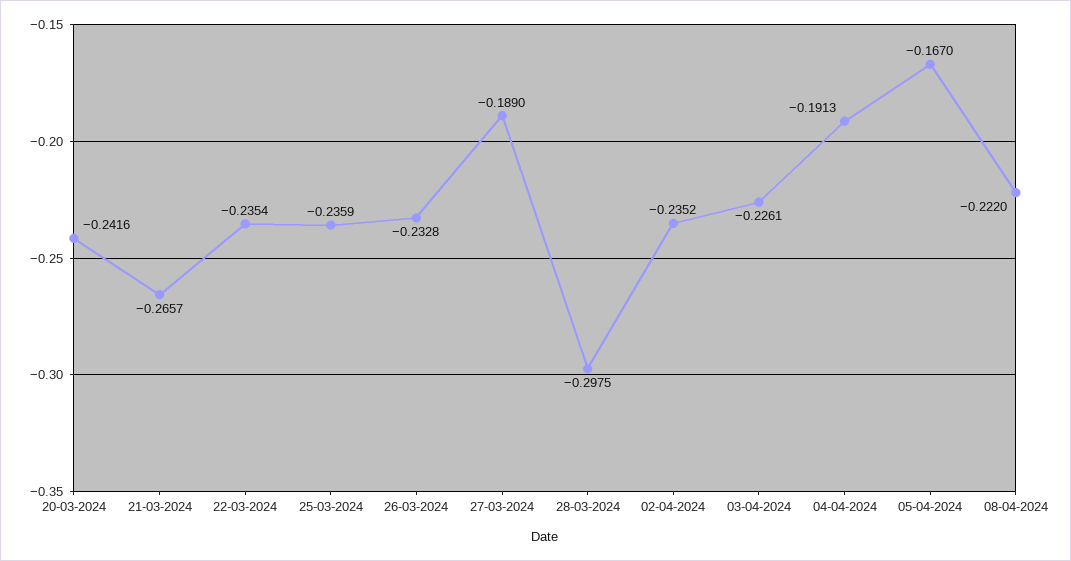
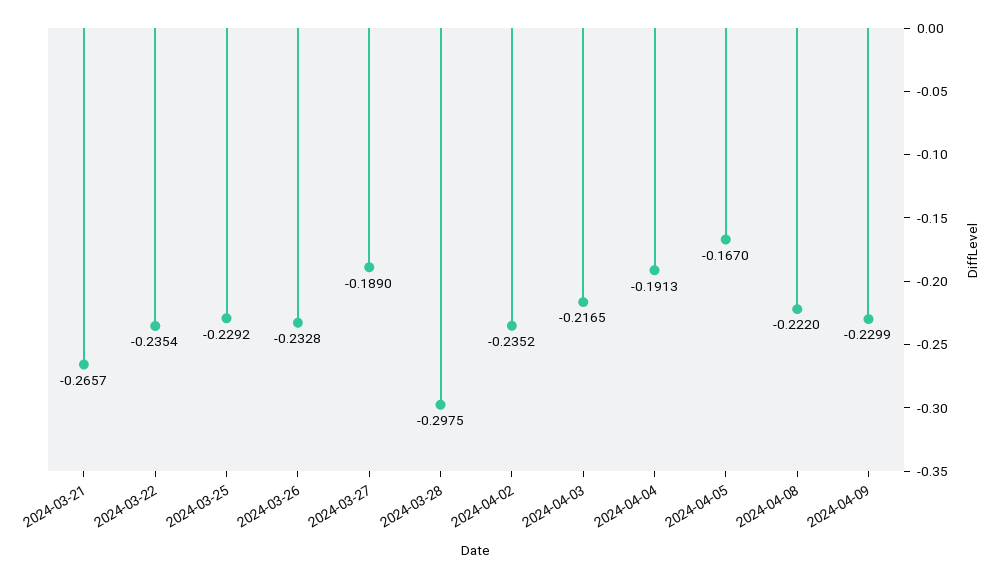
20-03-2024: -0.2416 -> none
25-03-2024: -0.2359 -> -0.2292
03-04-2024: -0.2261 -> -0.2165
2024-04-09: none -> -0.2299

